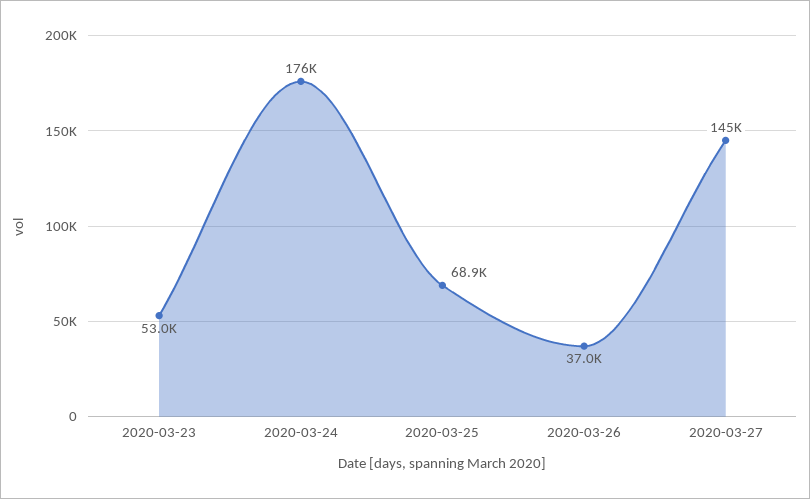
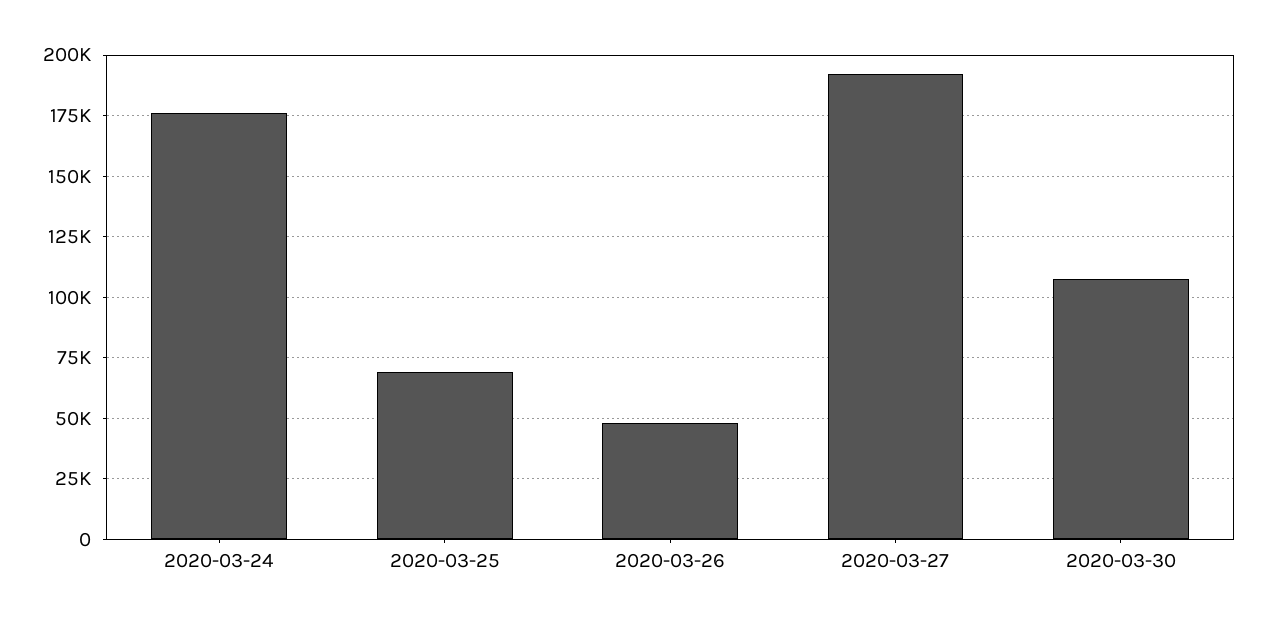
2020-03-23: 53000 -> none
2020-03-26: 37000 -> 47500
2020-03-27: 145000 -> 192500
2020-03-30: none -> 107500

